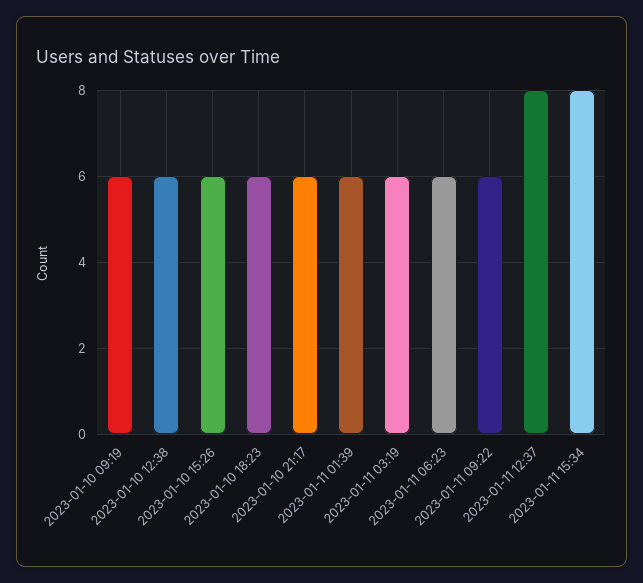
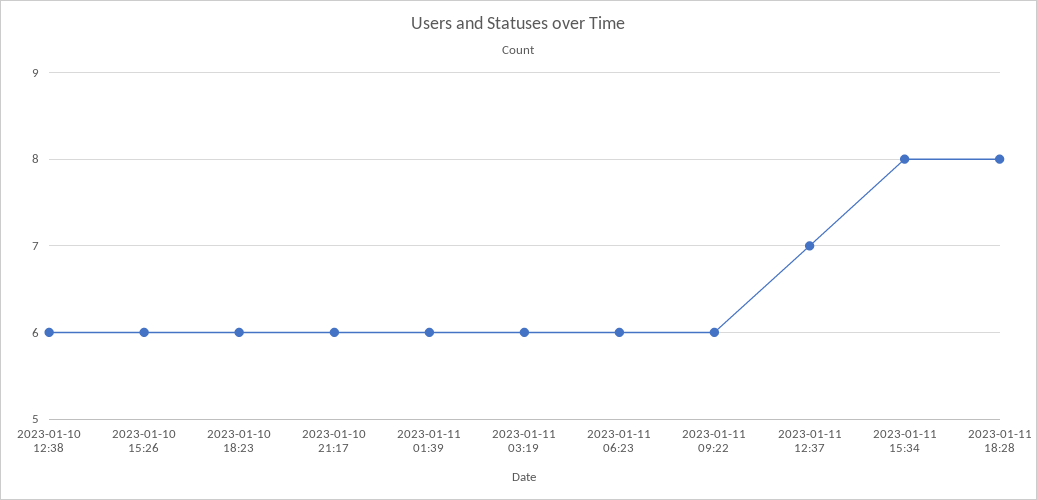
2023-01-10 09:19: 6 -> none
2023-01-11 12:37: 8 -> 7
2023-01-11 18:28: none -> 8

